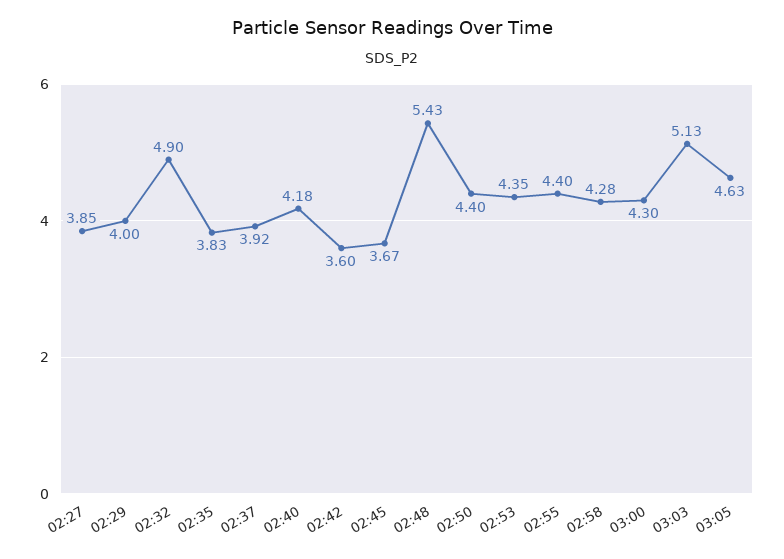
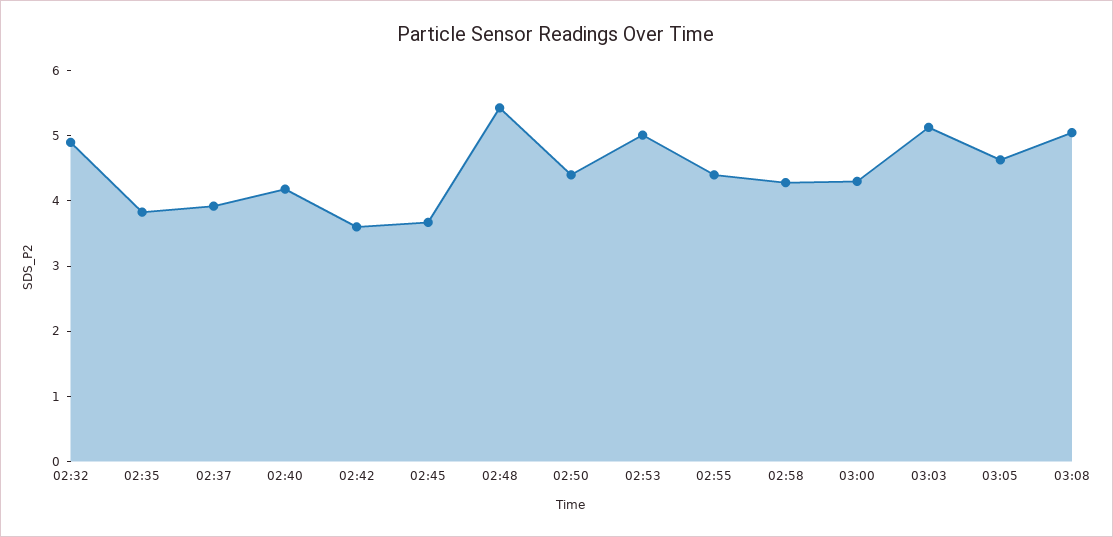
02:27: 3.85 -> none
02:29: 4 -> none
02:53: 4.35 -> 5
03:08: none -> 5

